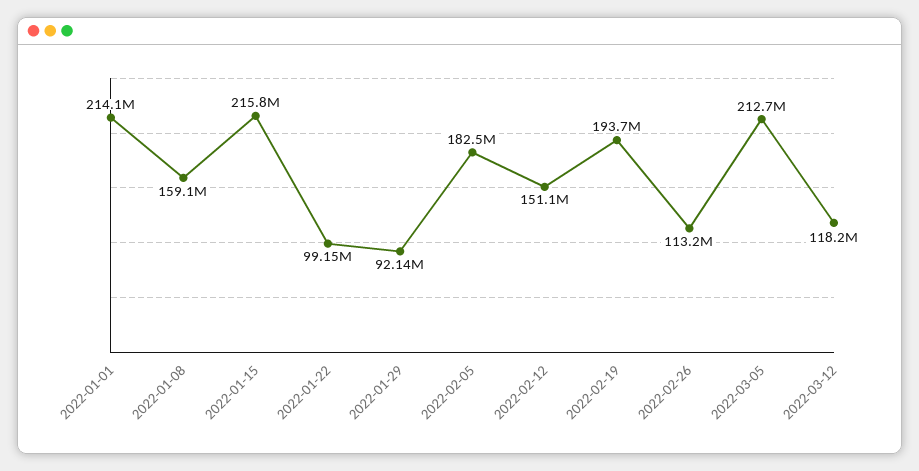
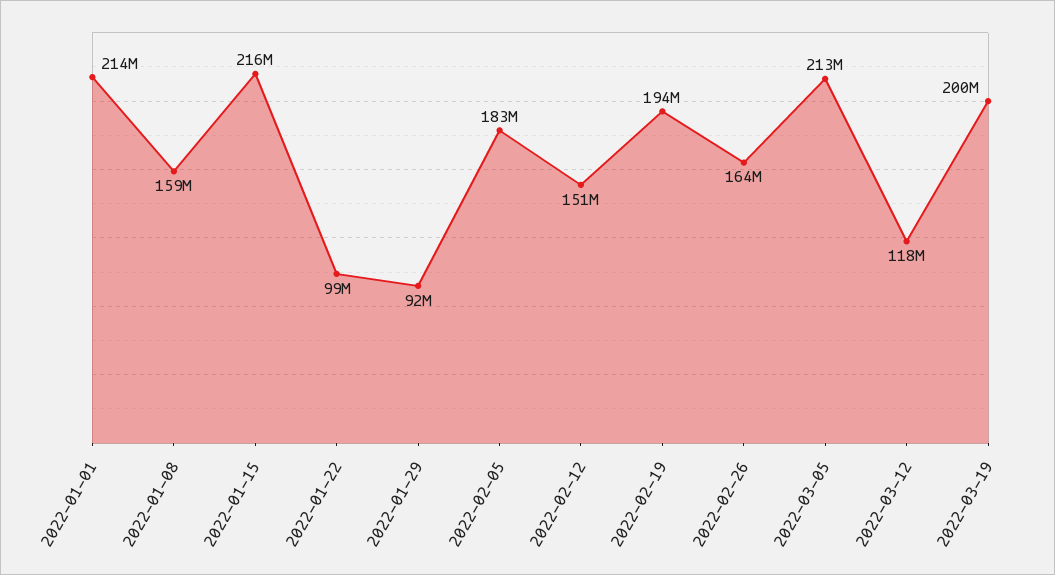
2022-02-26: 113200000 -> 164000000
2022-03-19: none -> 200000000

